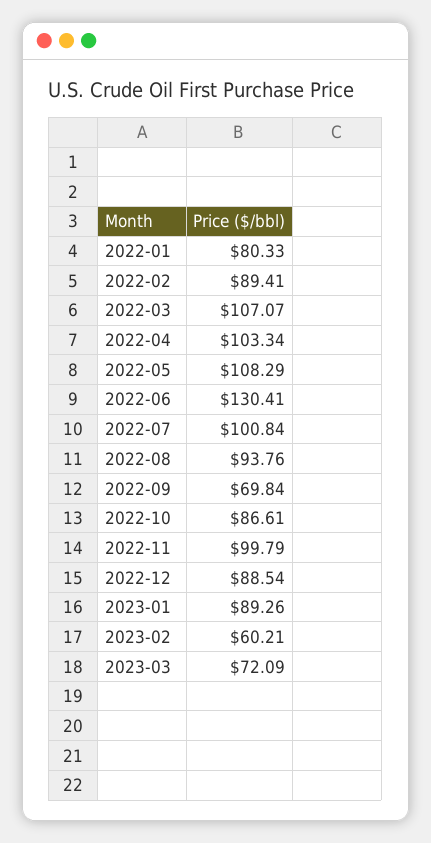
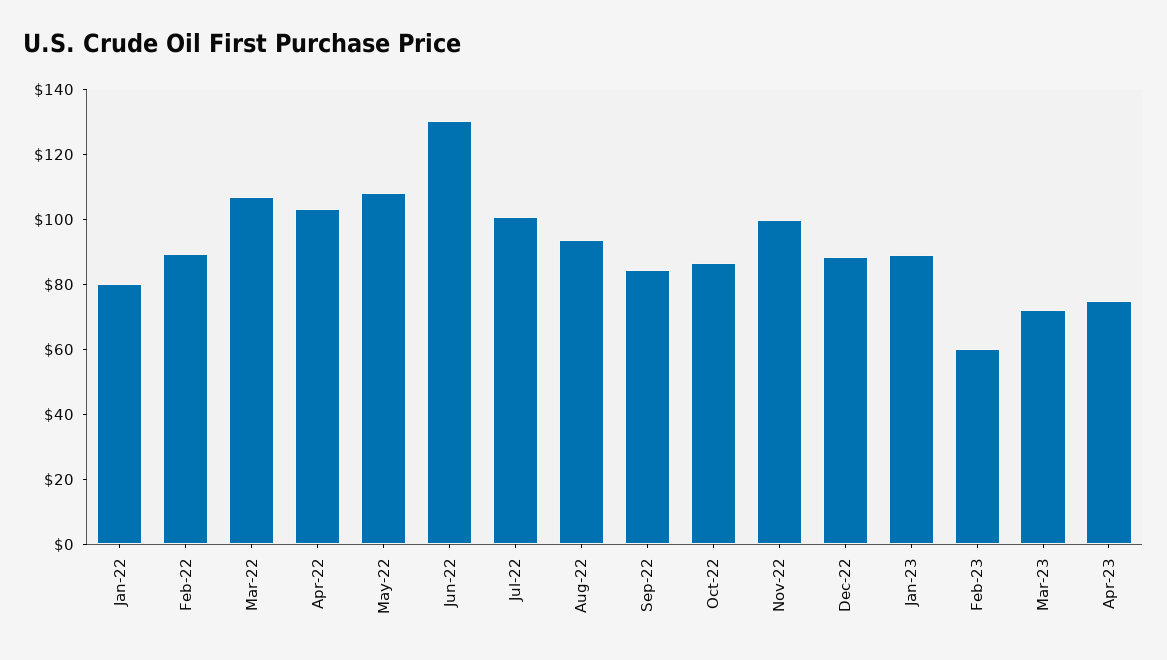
2022-09: 69.84 -> 85
Apr-23: none -> 75

